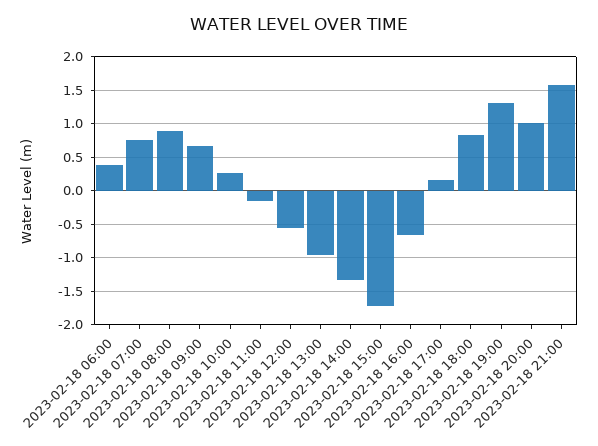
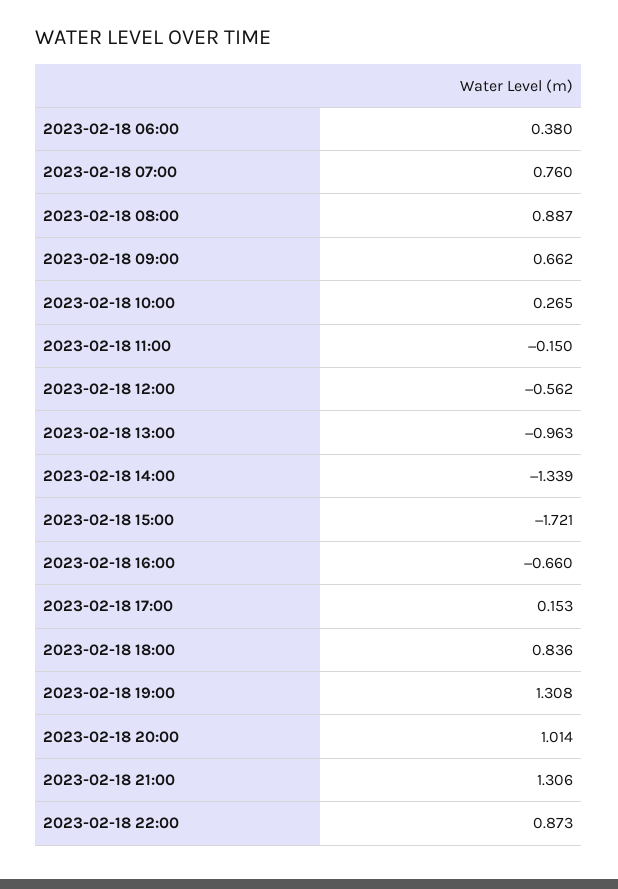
2023-02-18 21:00: 1.6 -> 1.306
2023-02-18 22:00: none -> 0.873

